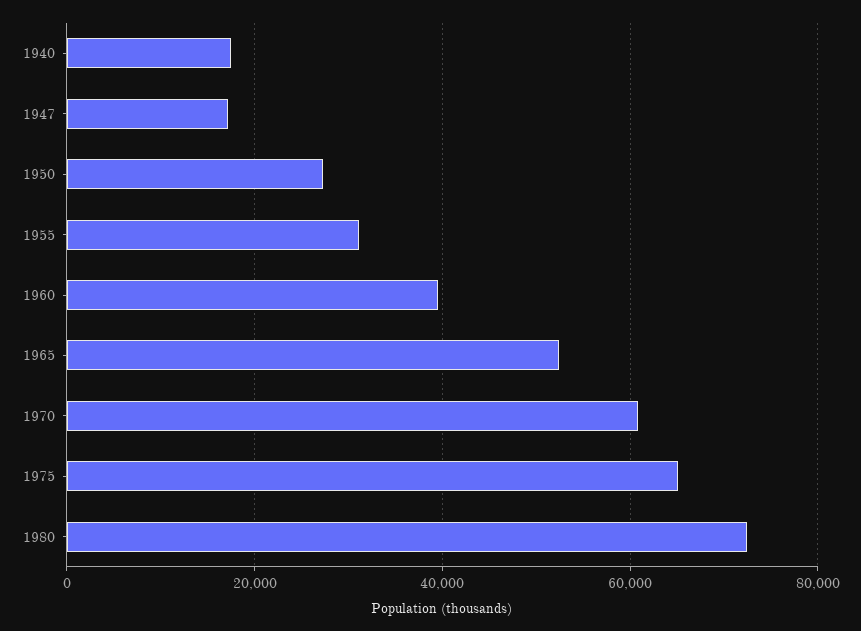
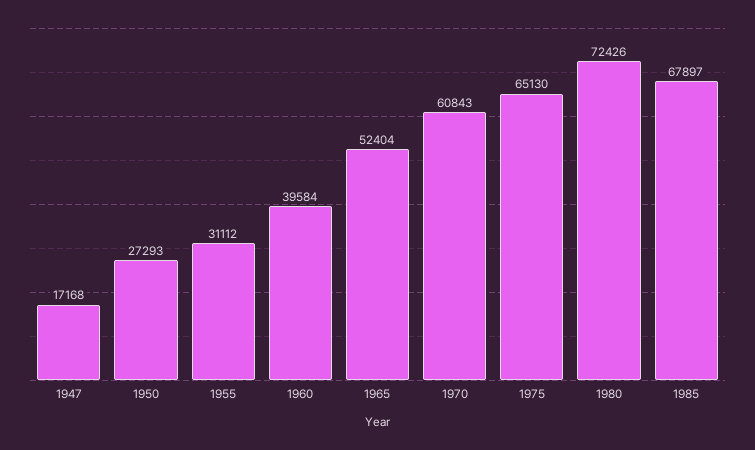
1940: 18000 -> none
1985: none -> 67897

